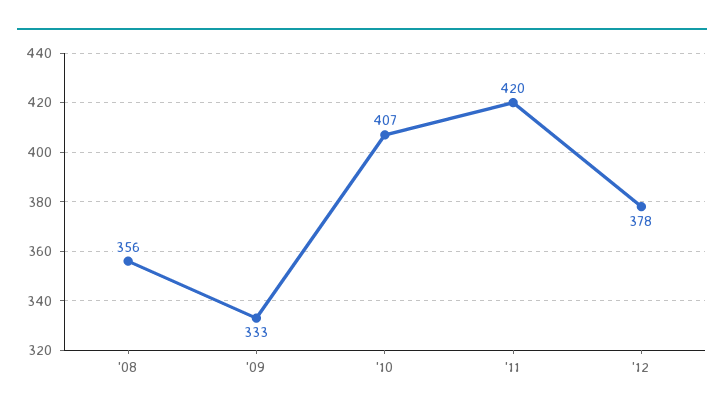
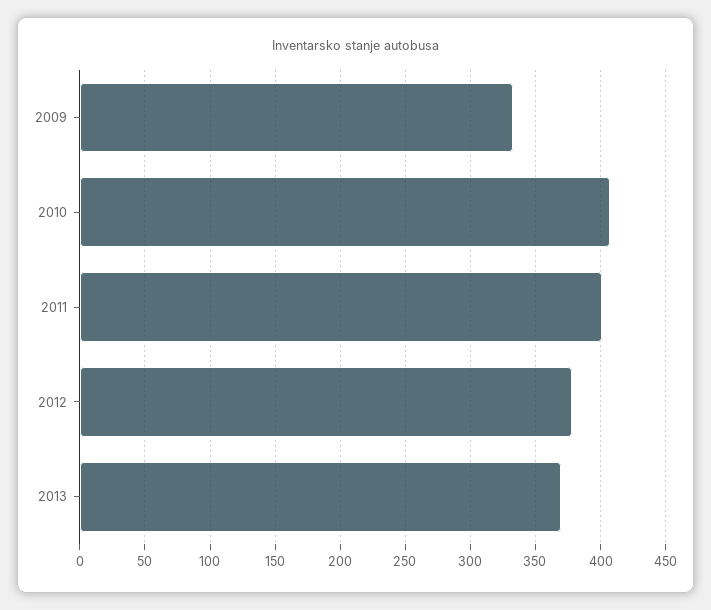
'08: 356 -> none
'11: 420 -> 400
2013: none -> 370

